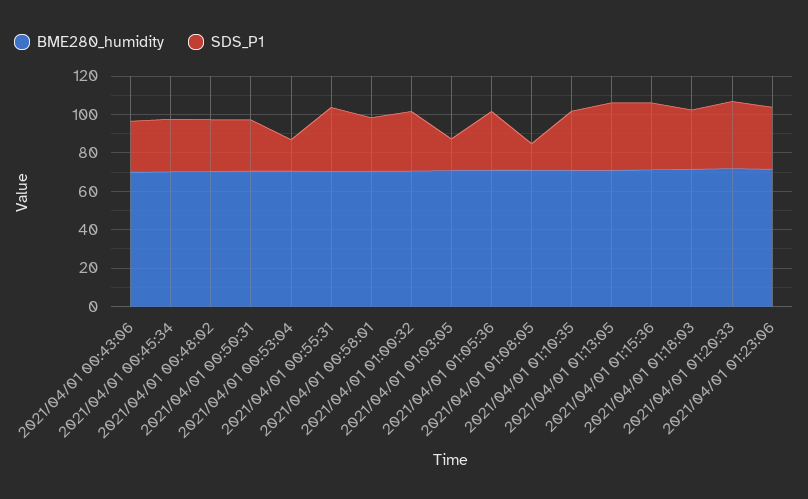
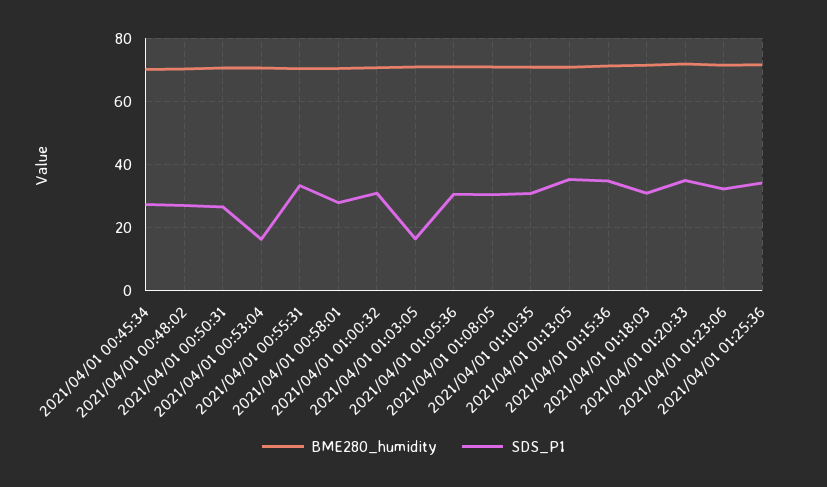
BME280_humidity, 2021/04/01 00:43:06: 70 -> none
SDS_P1, 2021/04/01 00:43:06: 25 -> none
SDS_P1, 2021/04/01 01:08:05: 15 -> 30
BME280_humidity, 2021/04/01 01:25:36: none -> 72
SDS_P1, 2021/04/01 01:25:36: none -> 34

